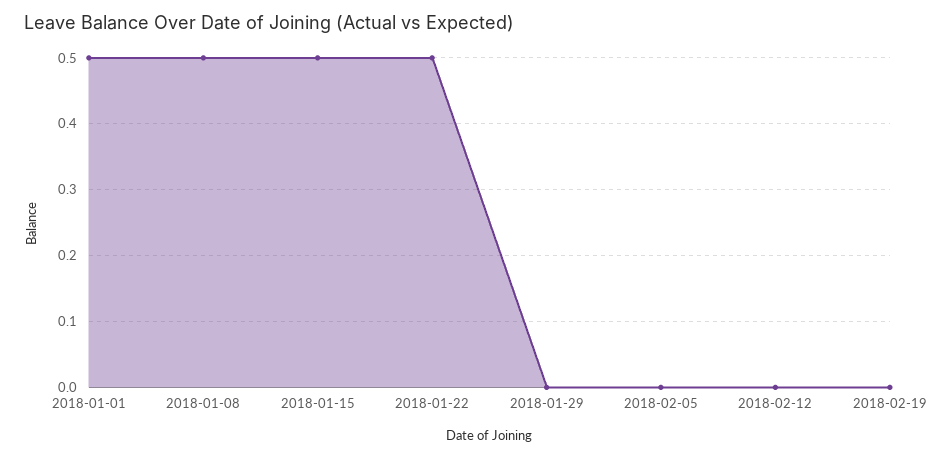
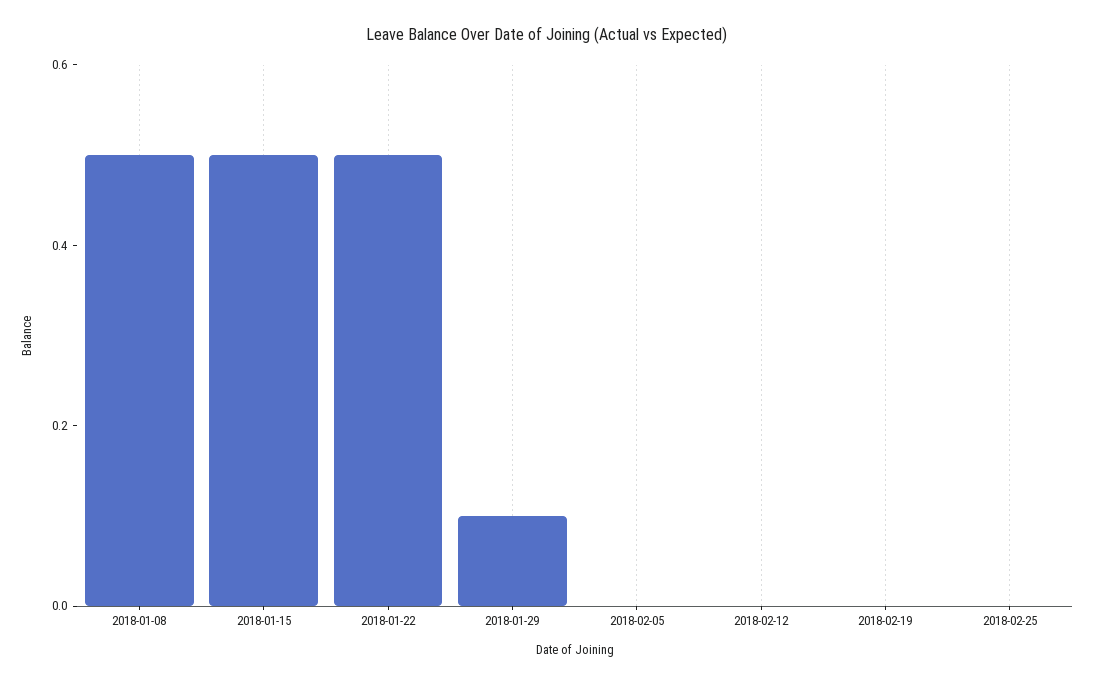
2018-01-01: 0.5 -> none
2018-01-29: 0 -> 0.1
2018-02-25: none -> 0

